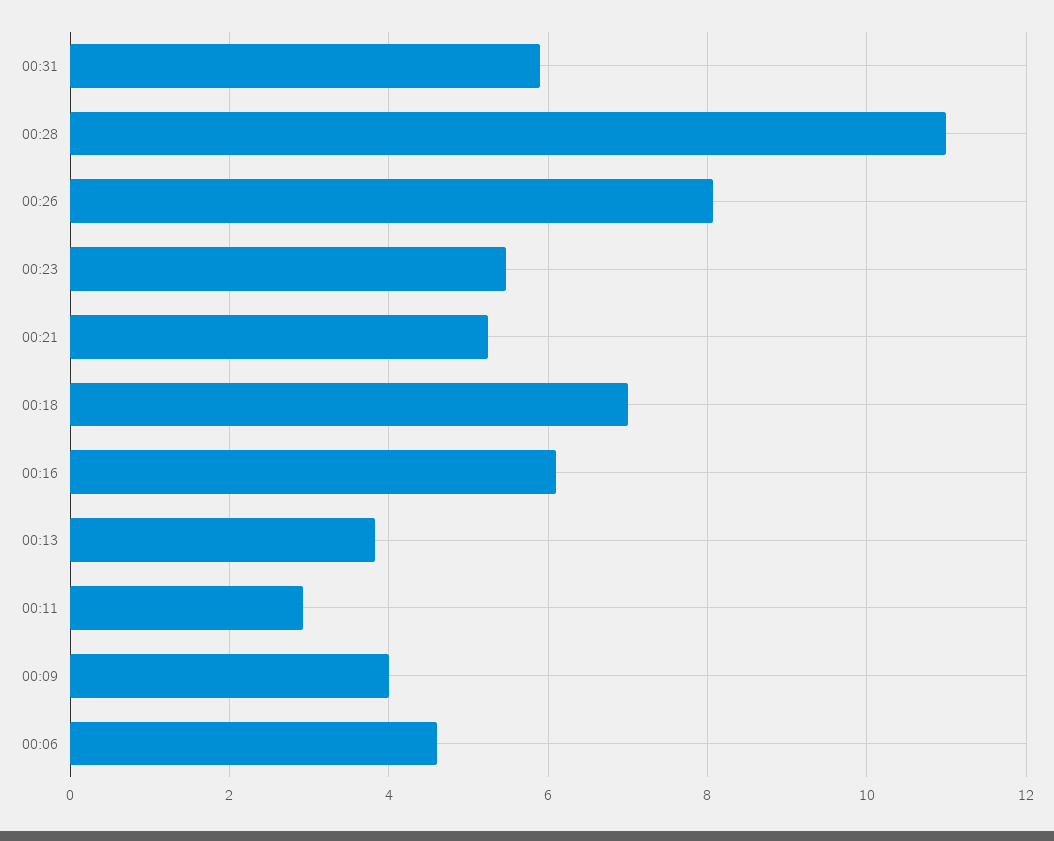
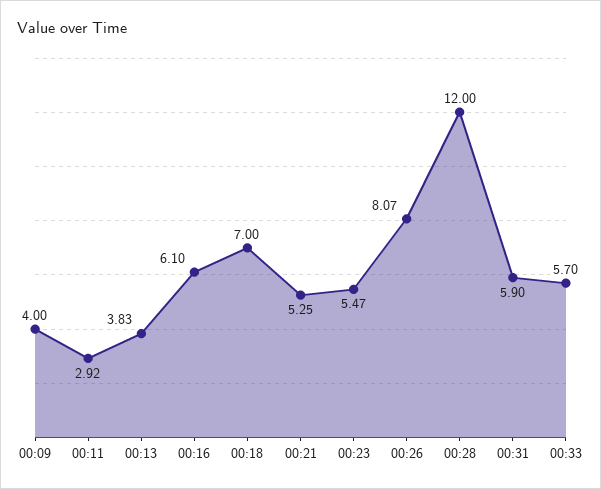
00:28: 11 -> 12
00:06: 4.6 -> none
00:33: none -> 5.7

